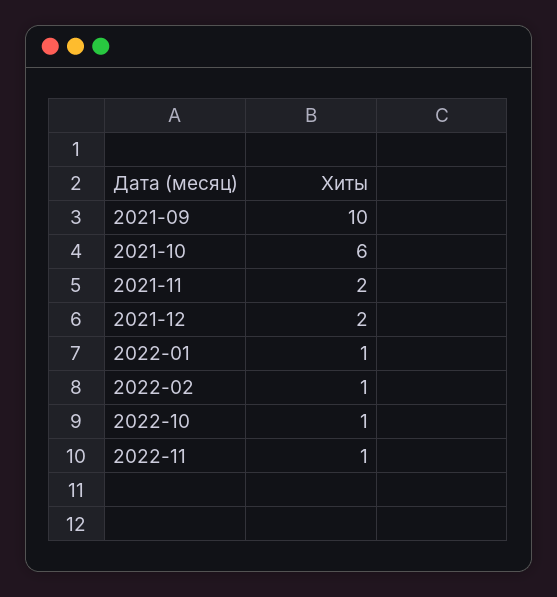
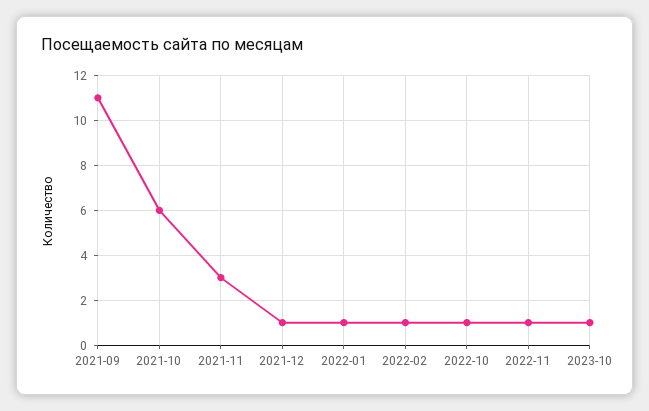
2021-09: 10 -> 11
2021-11: 2 -> 3
2021-12: 2 -> 1
2023-10: none -> 1

